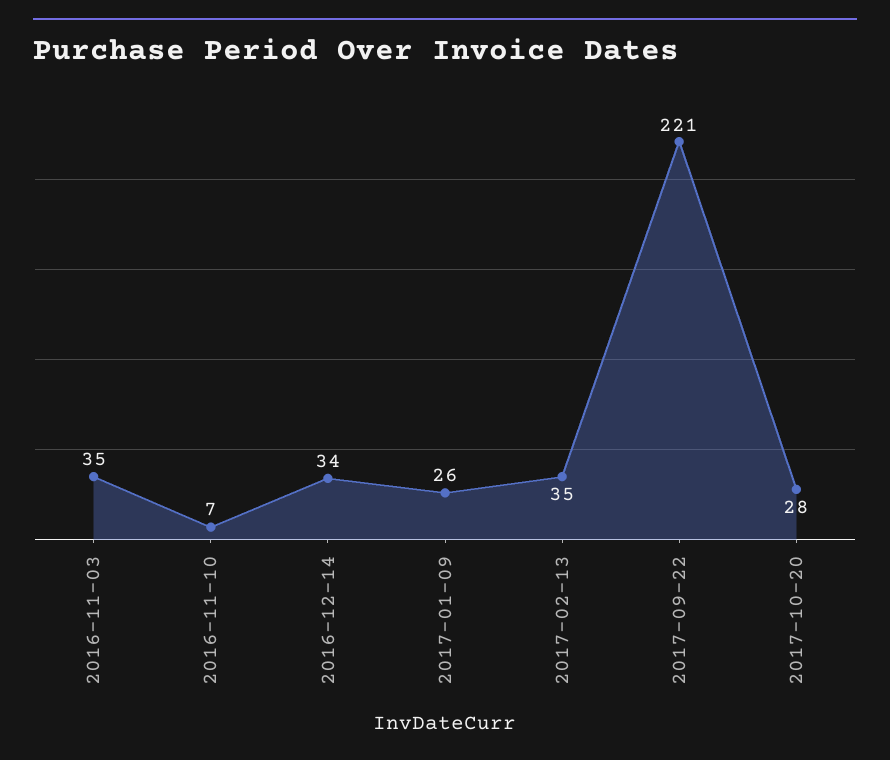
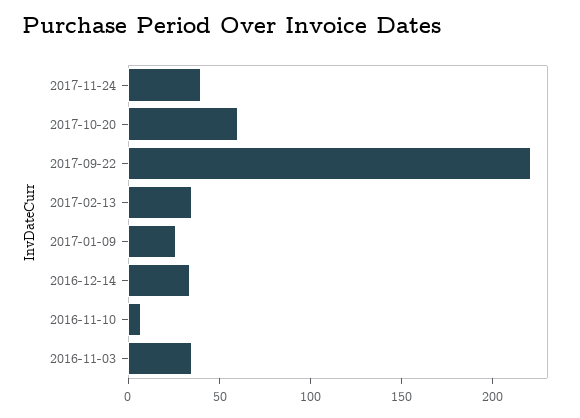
2017-10-20: 28 -> 60
2017-11-24: none -> 40

